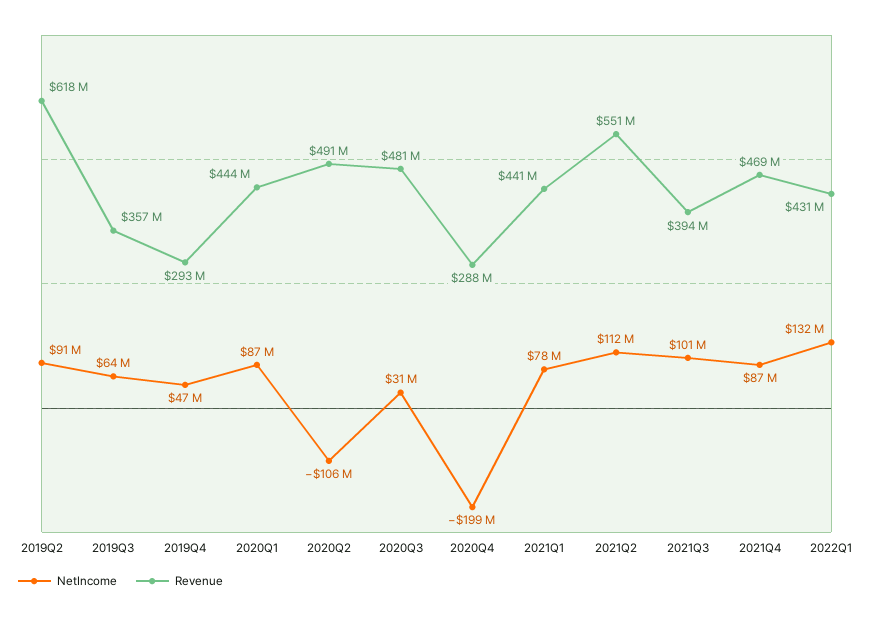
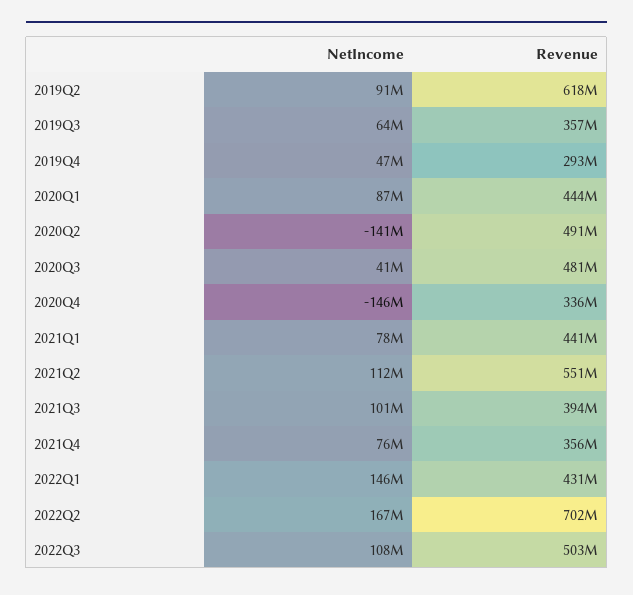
NetIncome, 2020Q2: -106000000 -> -141000000
NetIncome, 2020Q3: 31000000 -> 41000000
NetIncome, 2020Q4: -199000000 -> -146000000
Revenue, 2020Q4: 288000000 -> 336000000
NetIncome, 2021Q4: 87000000 -> 76000000
Revenue, 2021Q4: 469000000 -> 356000000
NetIncome, 2022Q1: 132000000 -> 146000000
NetIncome, 2022Q2: none -> 167000000
Revenue, 2022Q2: none -> 702000000
NetIncome, 2022Q3: none -> 108000000
Revenue, 2022Q3: none -> 503000000

